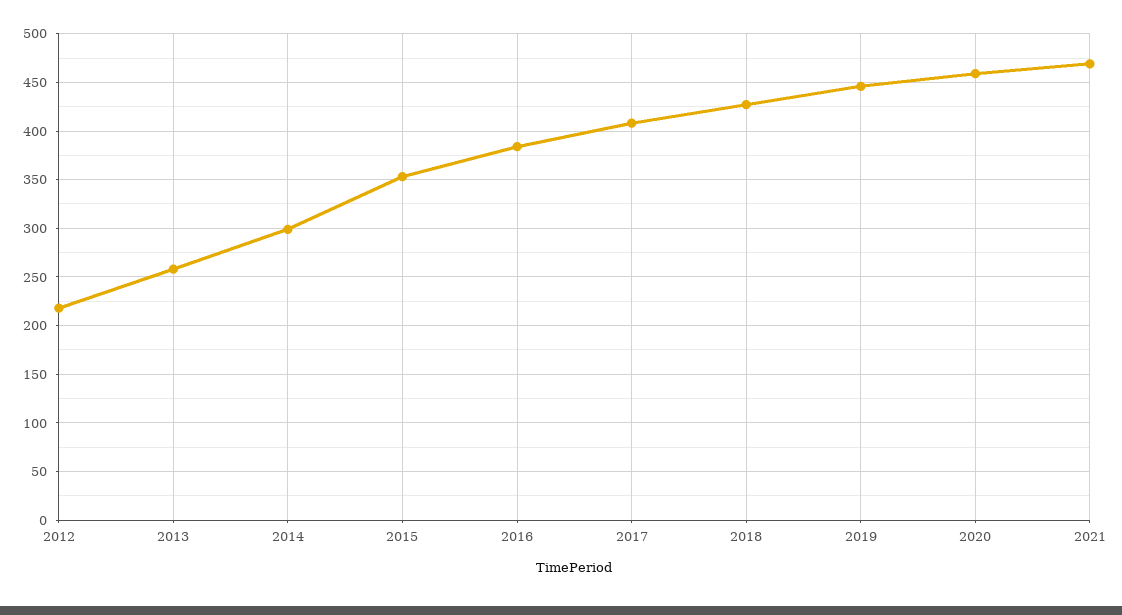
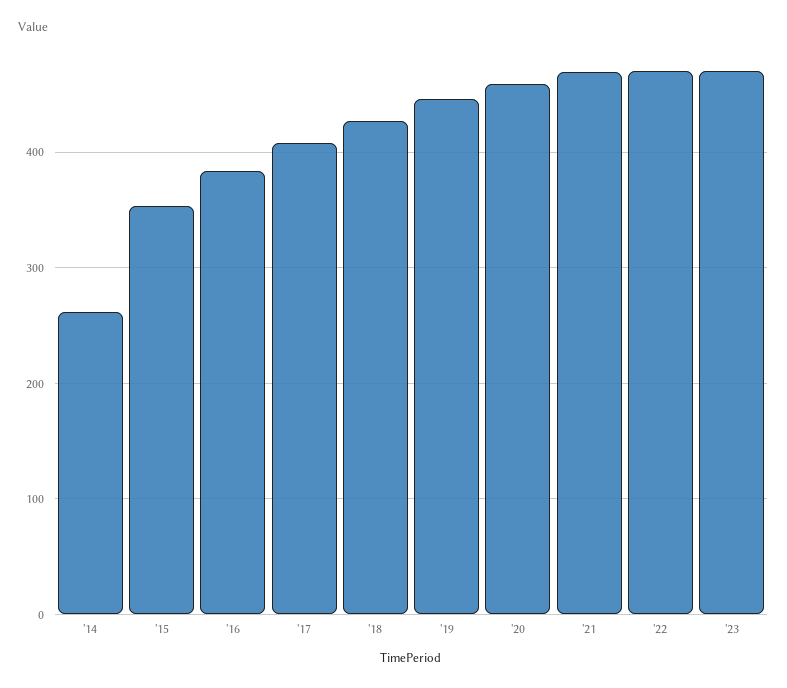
2012: 220 -> none
2013: 260 -> none
2014: 300 -> 260
'22: none -> 470
'23: none -> 470

